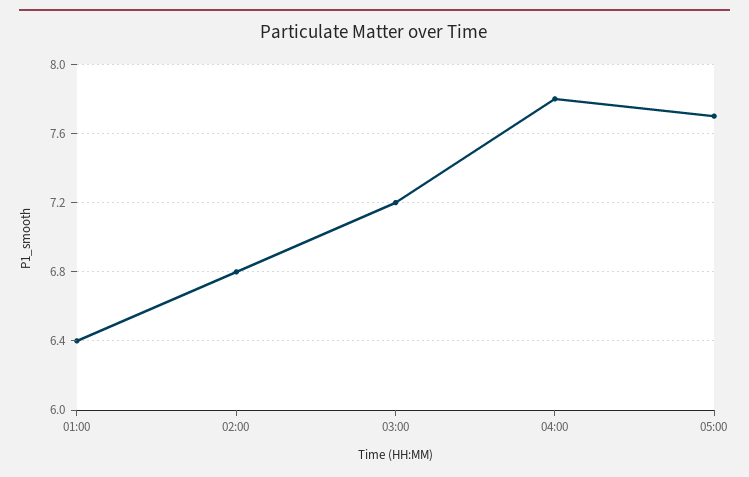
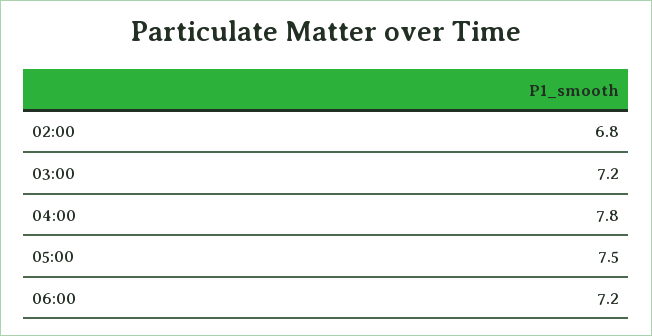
01:00: 6.4 -> none
05:00: 7.7 -> 7.5
06:00: none -> 7.2

